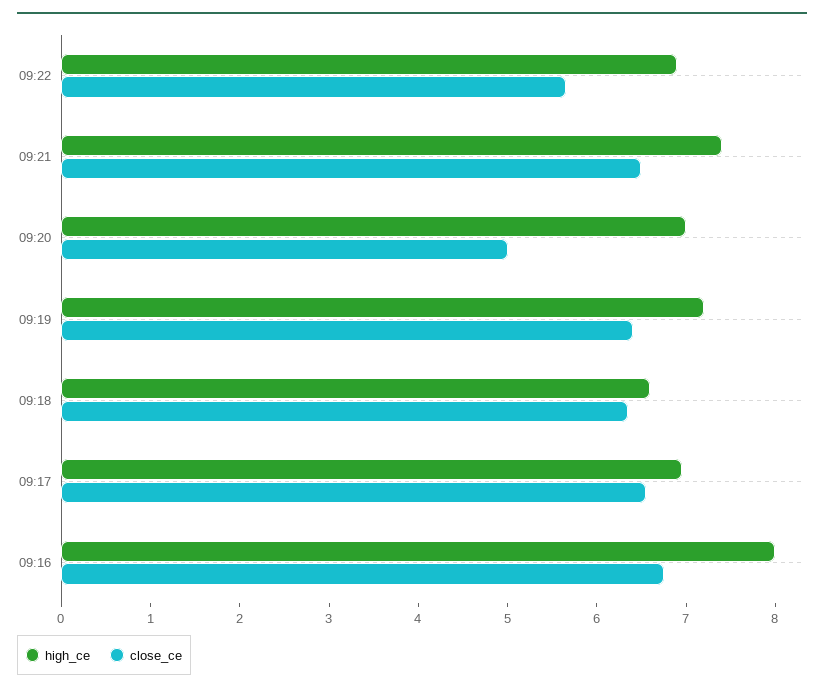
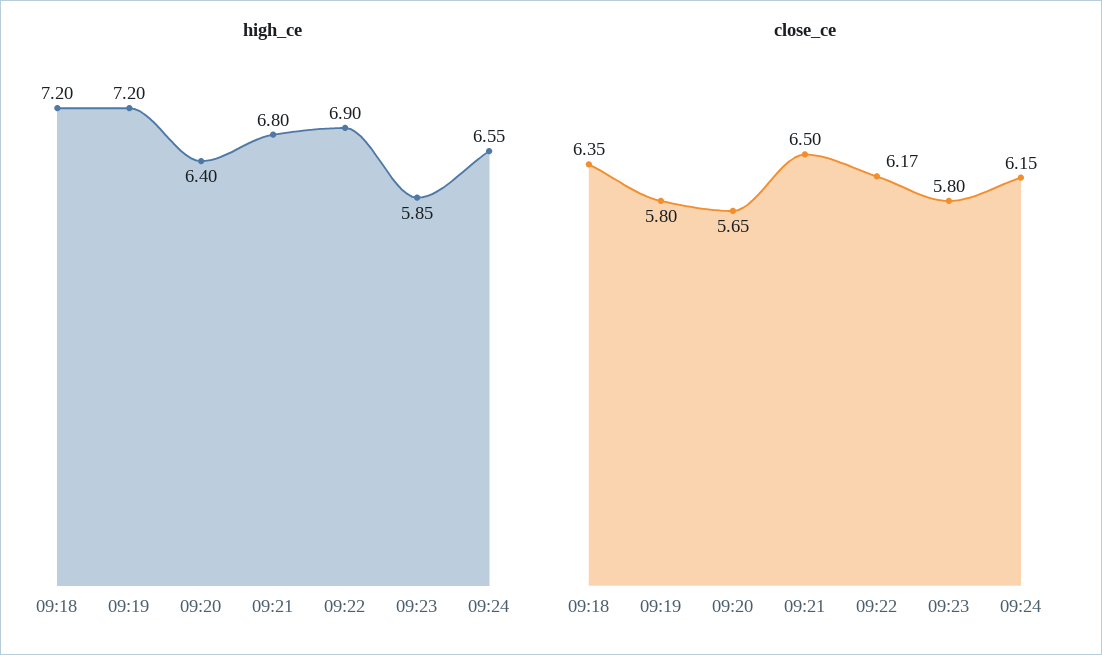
close_ce, 09:22: 5.6 -> 6.17
high_ce, 09:21: 7.4 -> 6.8
high_ce, 09:20: 7 -> 6.4
close_ce, 09:20: 5 -> 5.65
close_ce, 09:19: 6.4 -> 5.8
high_ce, 09:18: 6.6 -> 7.2
high_ce, 09:17: 7 -> none
close_ce, 09:17: 6.6 -> none
high_ce, 09:16: 8 -> none
close_ce, 09:16: 6.8 -> none
high_ce, 09:23: none -> 5.85
high_ce, 09:24: none -> 6.55
close_ce, 09:23: none -> 5.8
close_ce, 09:24: none -> 6.15

